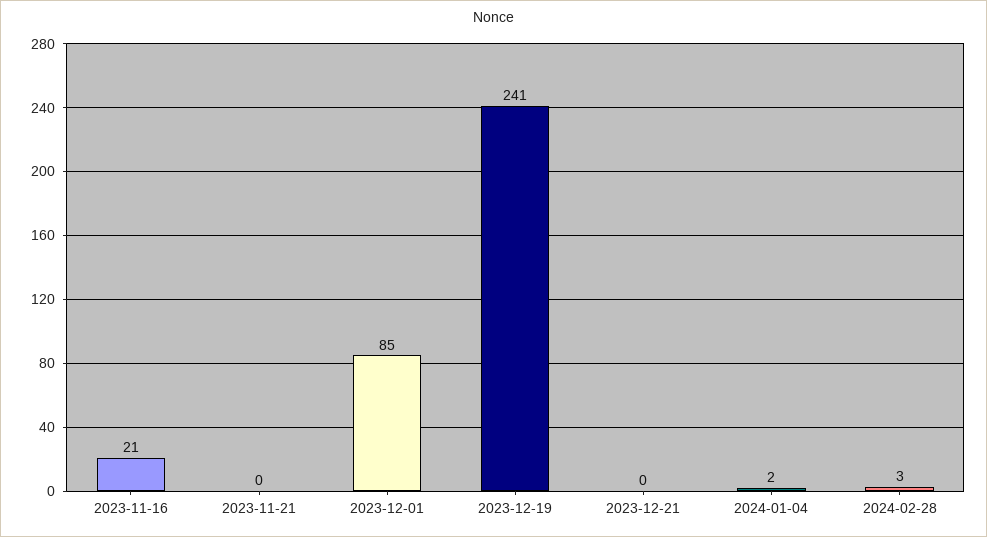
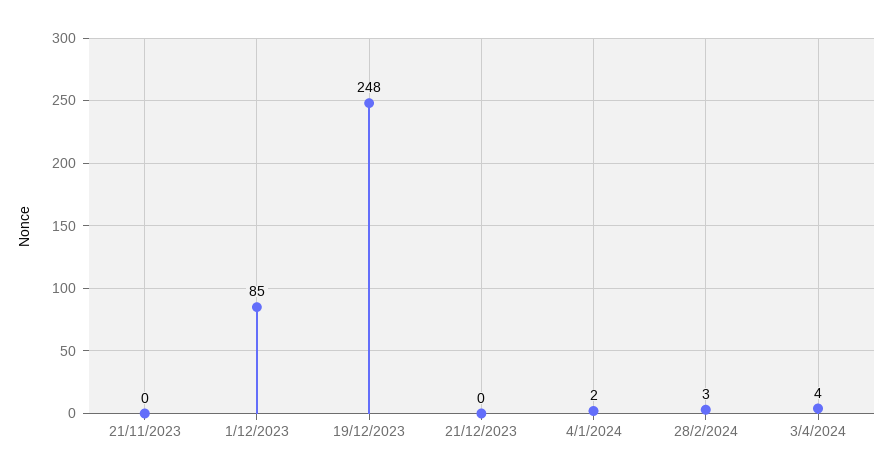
2023-11-16: 21 -> none
2023-12-19: 241 -> 248
3/4/2024: none -> 4

